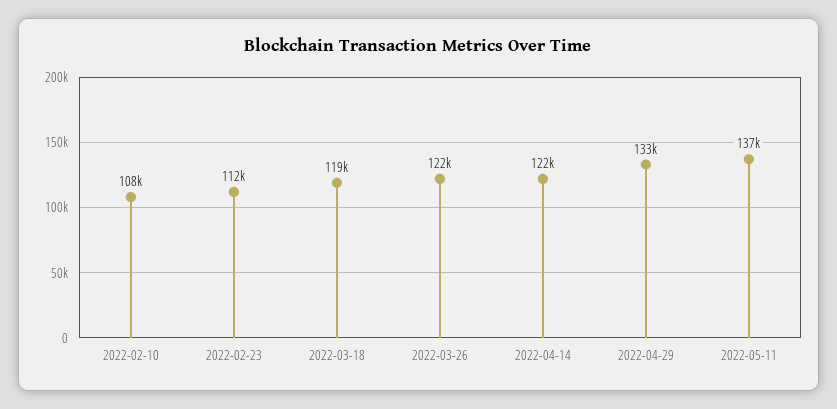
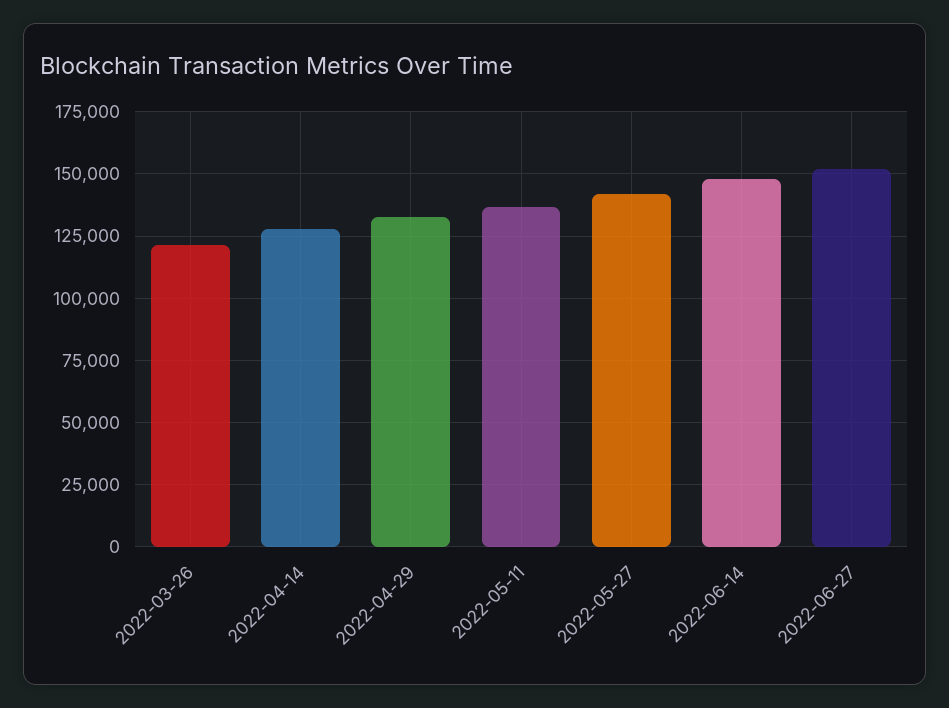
2022-02-10: 108000 -> none
2022-02-23: 112000 -> none
2022-03-18: 119000 -> none
2022-04-14: 122000 -> 127500
2022-05-27: none -> 142500
2022-06-14: none -> 147500
2022-06-27: none -> 152500

